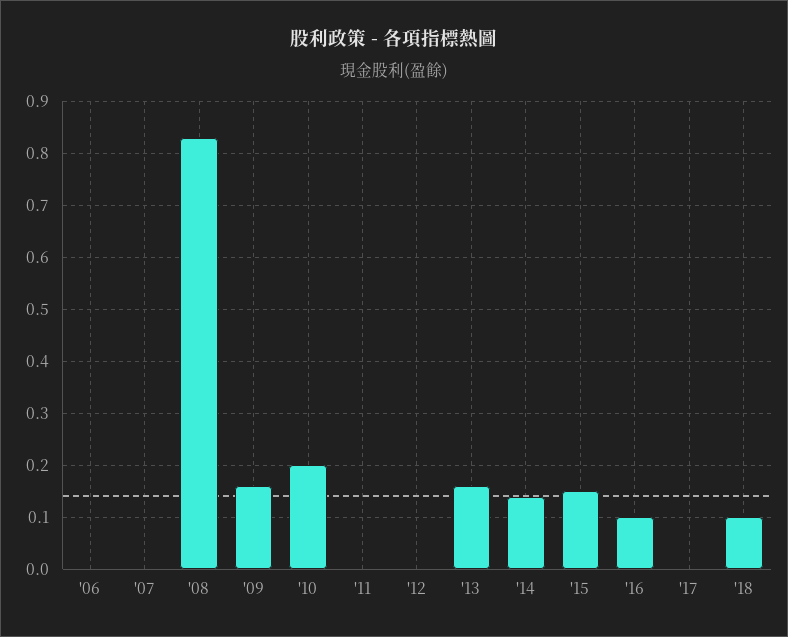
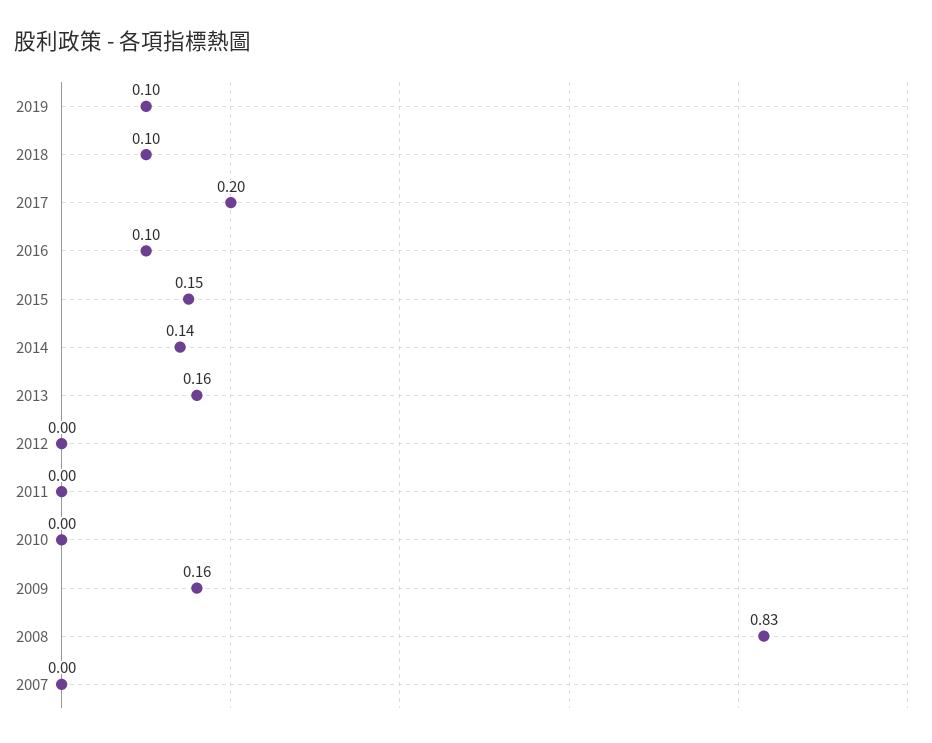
'06: 0 -> none
'10: 0.2 -> 0
'17: 0 -> 0.2
2019: none -> 0.1

